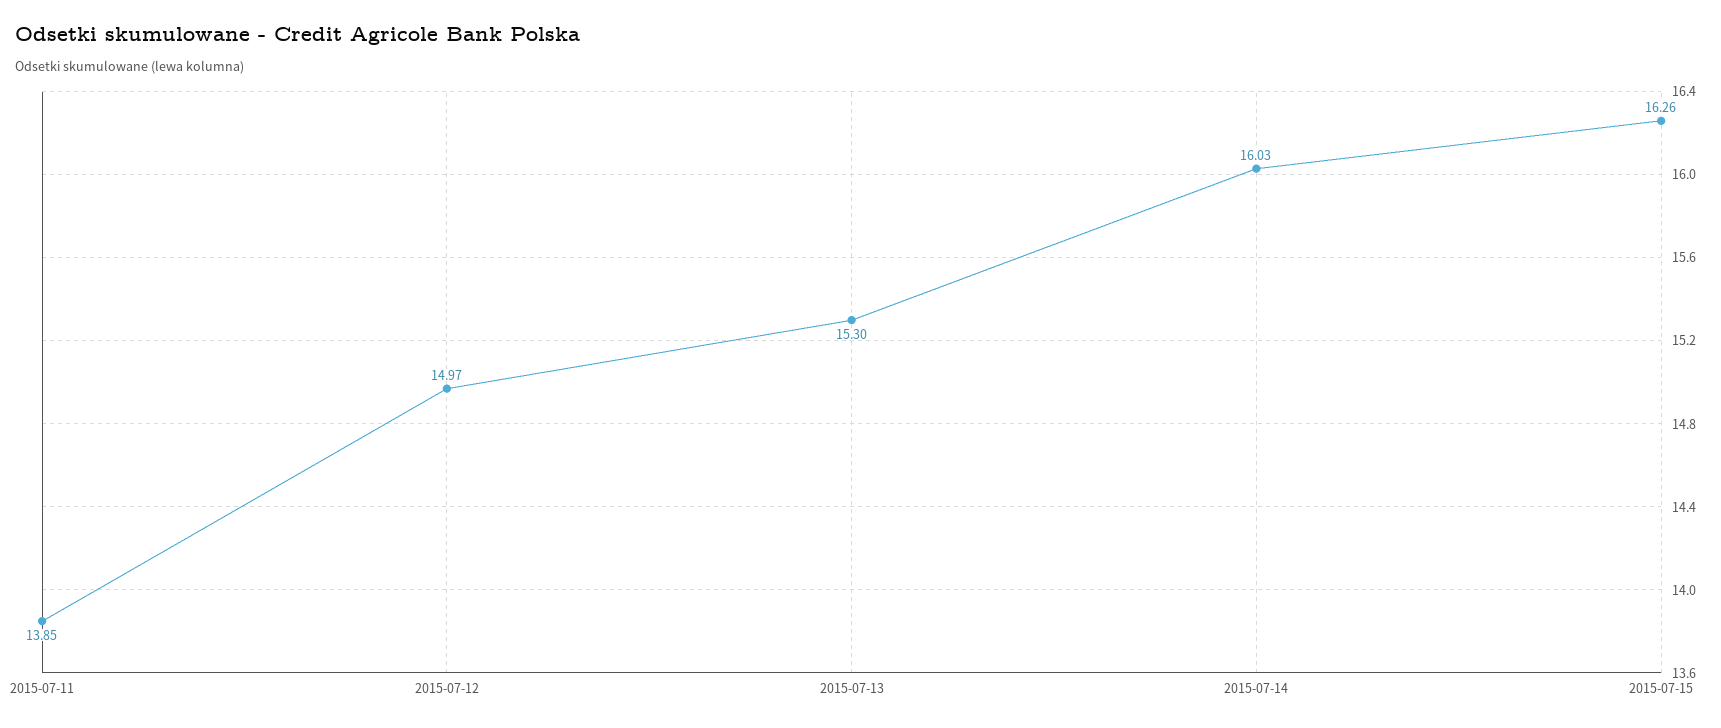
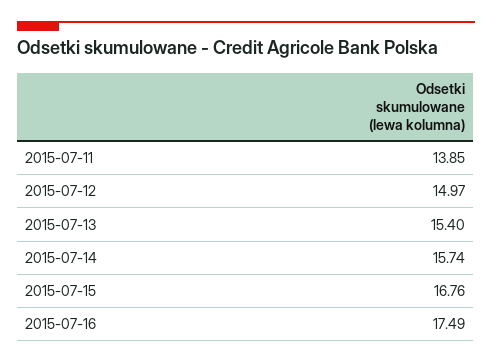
2015-07-13: 15.3 -> 15.4
2015-07-14: 16.03 -> 15.74
2015-07-15: 16.26 -> 16.76
2015-07-16: none -> 17.49

